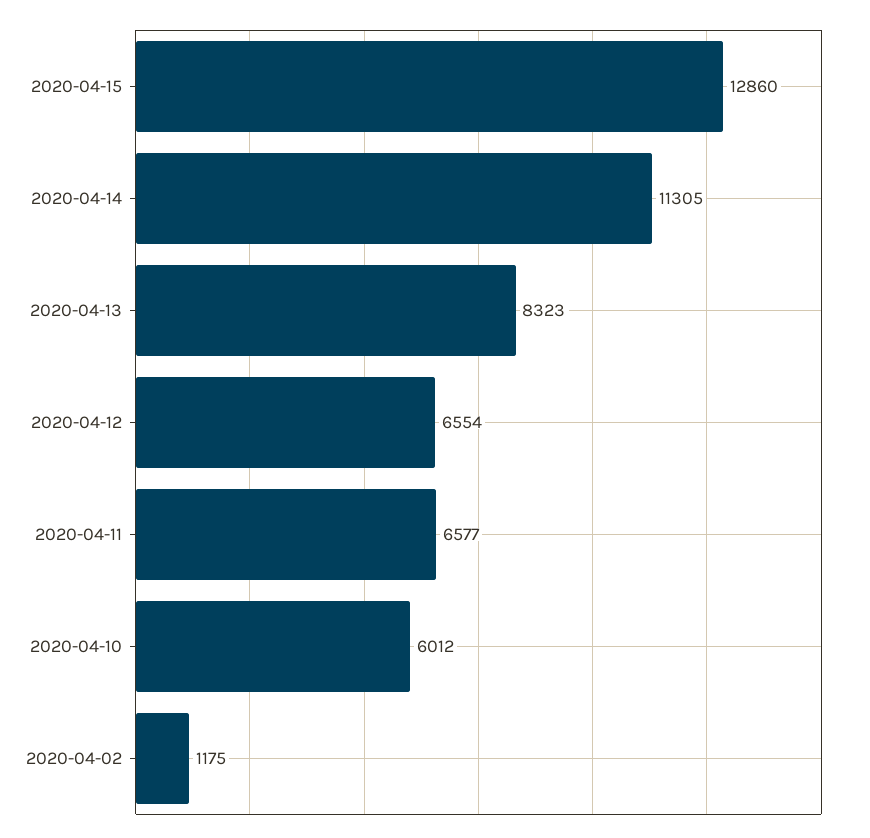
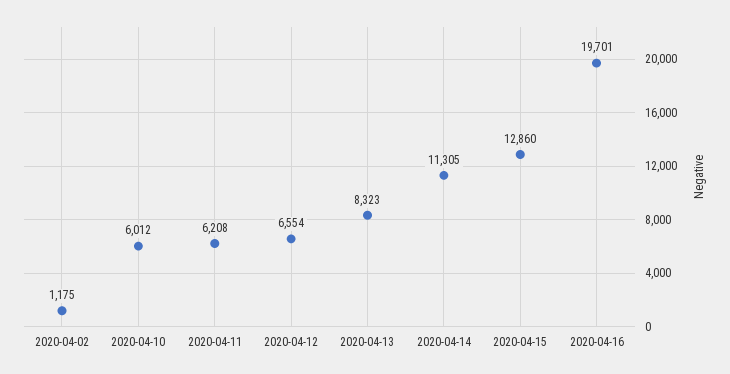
2020-04-11: 6577 -> 6208
2020-04-16: none -> 19701

